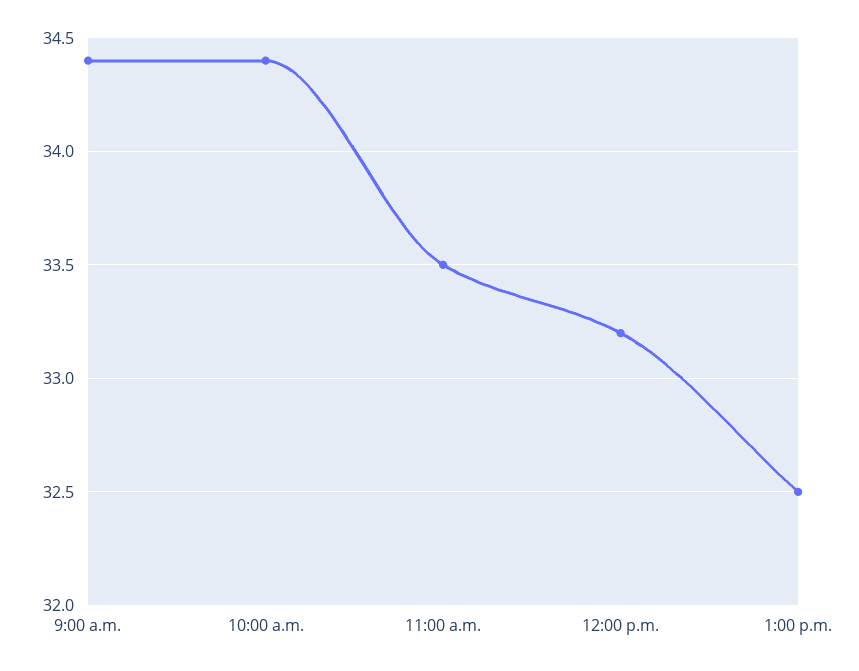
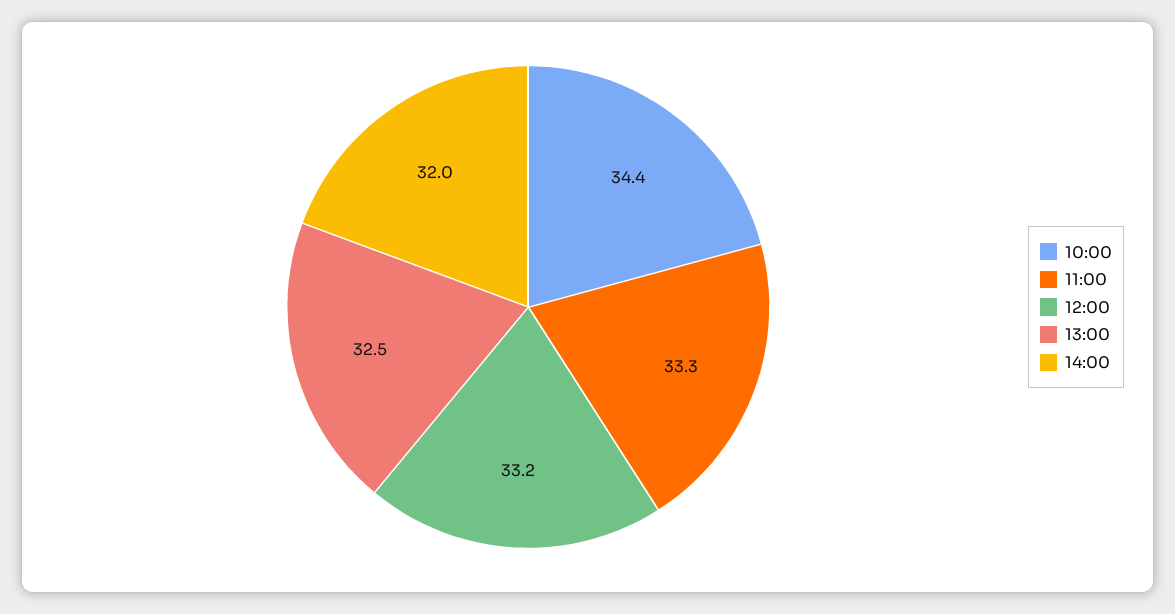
9:00 a.m.: 34.4 -> none
11:00 a.m.: 33.5 -> 33.3
14:00: none -> 32

